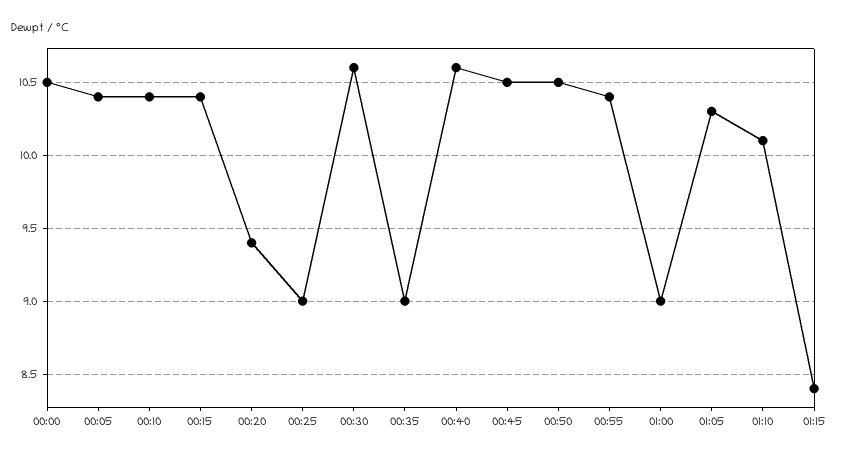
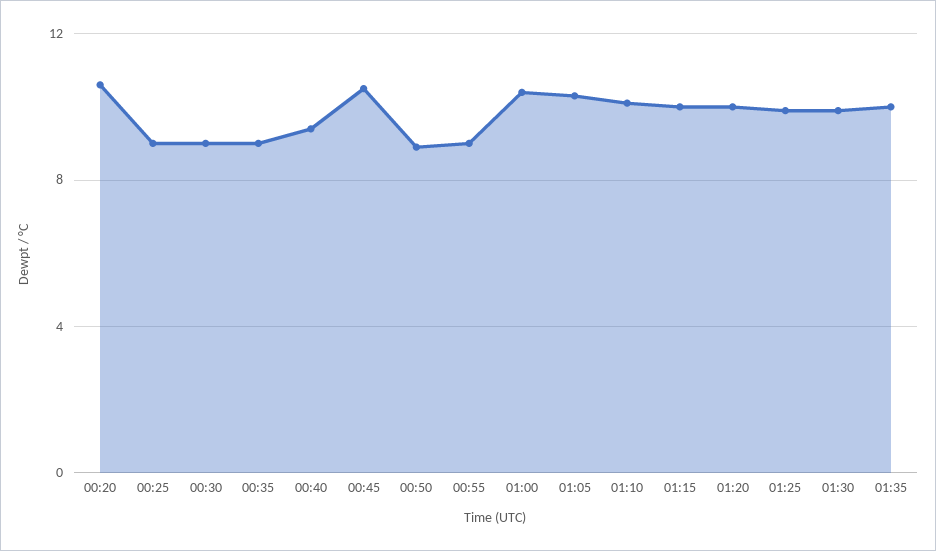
00:00: 10.5 -> none
00:05: 10.4 -> none
00:10: 10.4 -> none
00:15: 10.4 -> none
00:20: 9.4 -> 10.5
00:30: 10.6 -> 9
00:40: 10.6 -> 9.5
00:50: 10.5 -> 9
00:55: 10.4 -> 9
01:00: 9 -> 10.5
01:15: 8.4 -> 10
01:20: none -> 10
01:25: none -> 10
01:30: none -> 10
01:35: none -> 10

